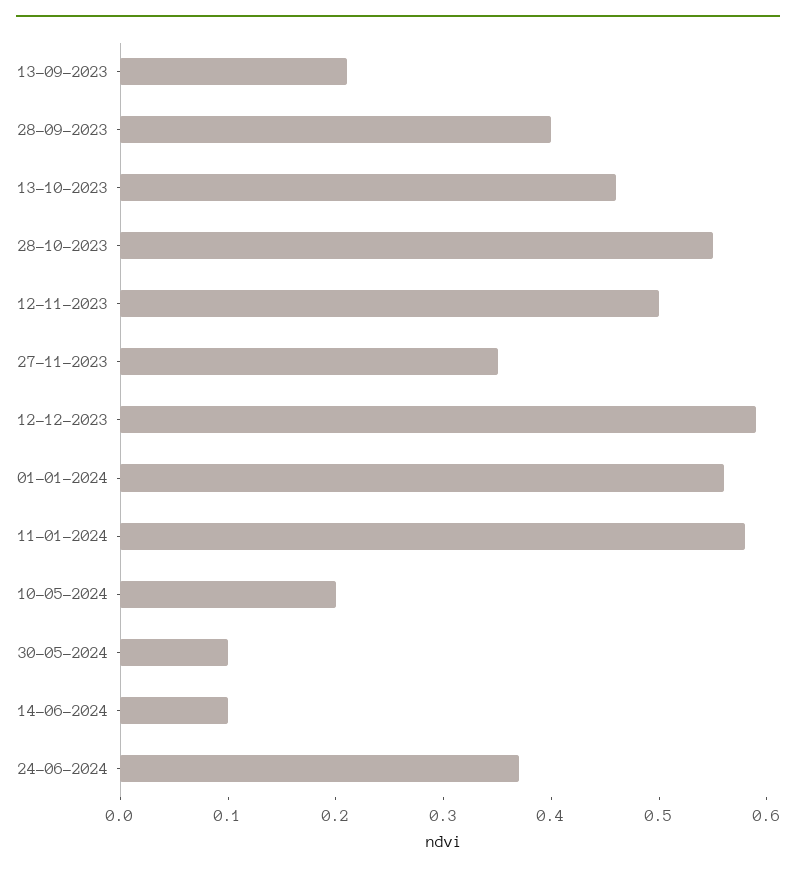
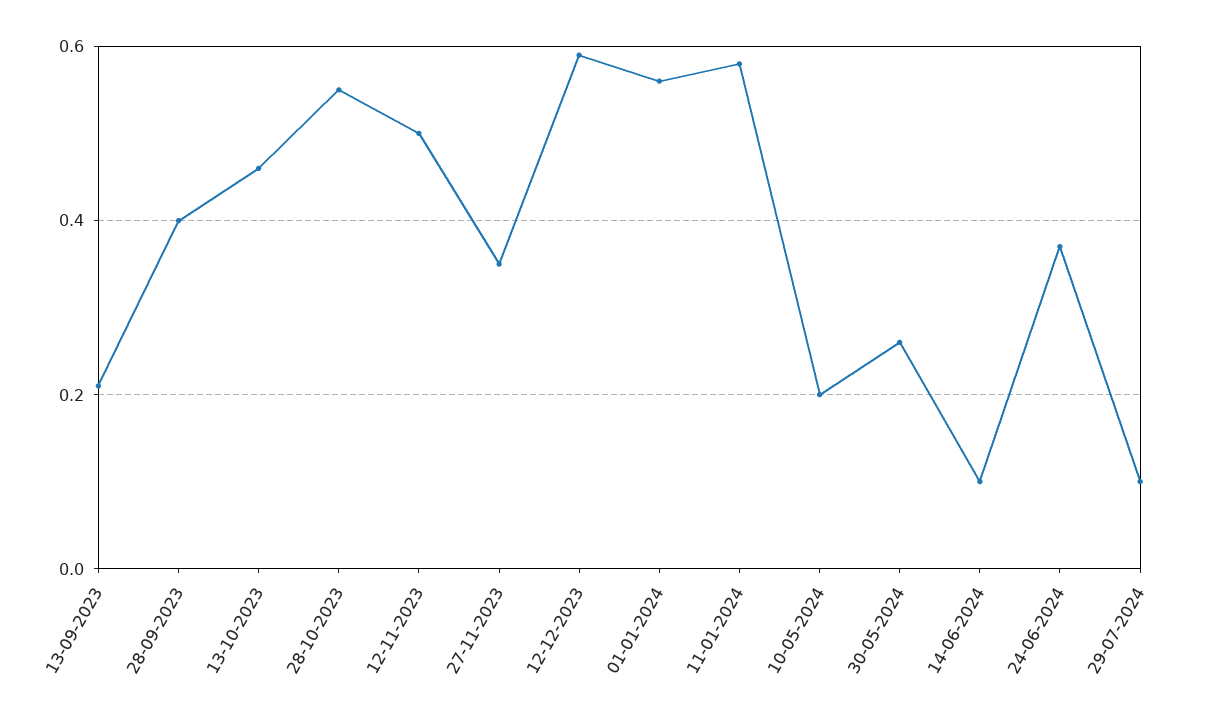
30-05-2024: 0.1 -> 0.25
29-07-2024: none -> 0.1

